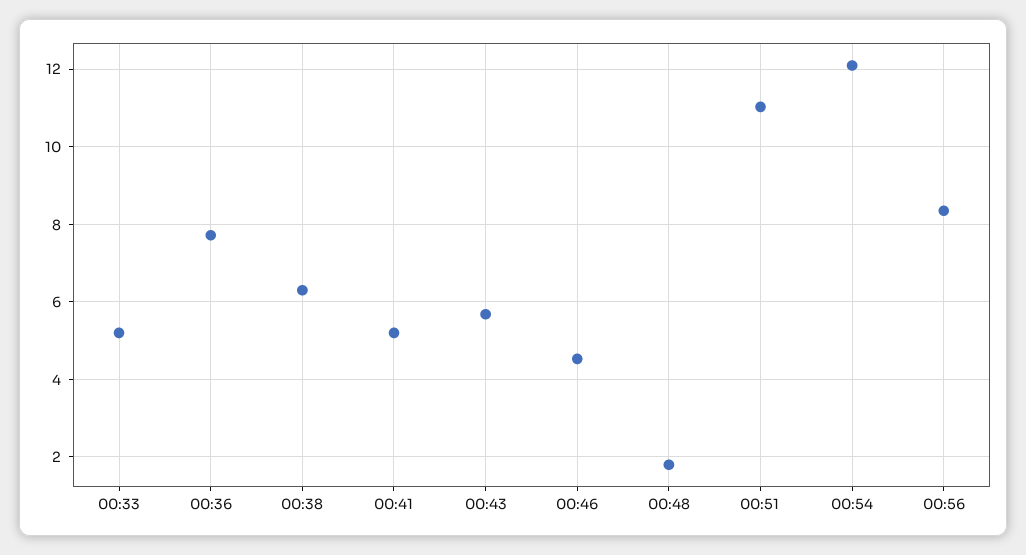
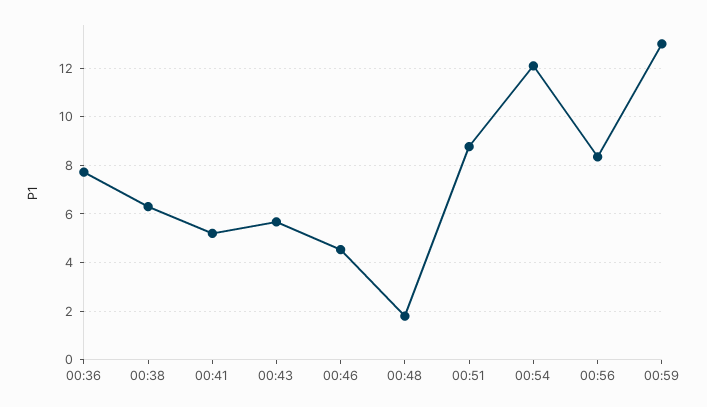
00:33: 5.2 -> none
00:51: 11 -> 8.75
00:59: none -> 13

